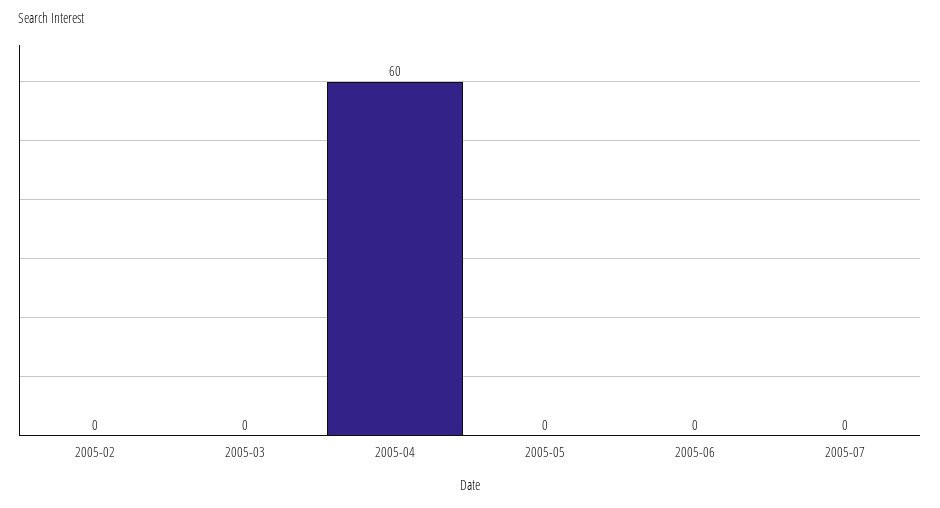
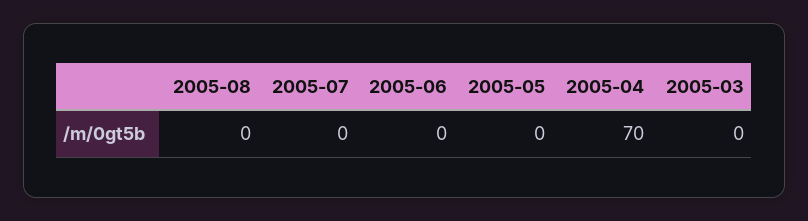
2005-02: 0 -> none
2005-04: 60 -> 70
2005-08: none -> 0

